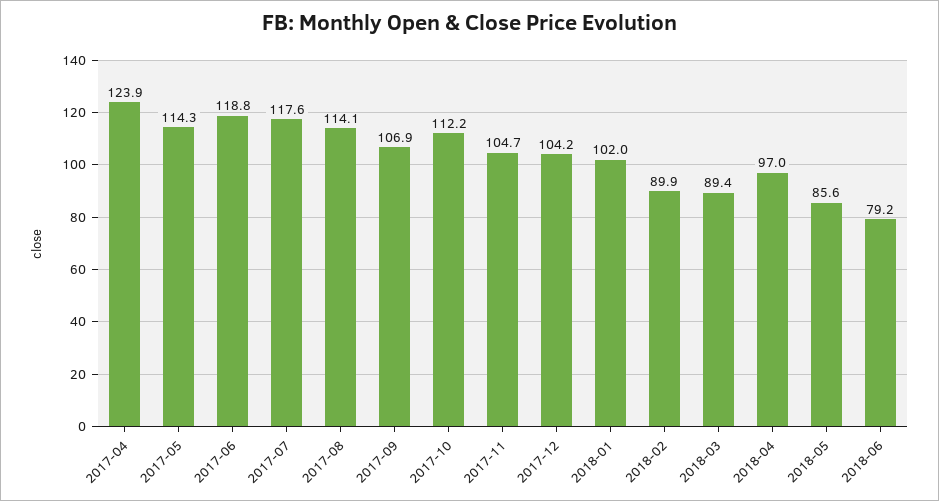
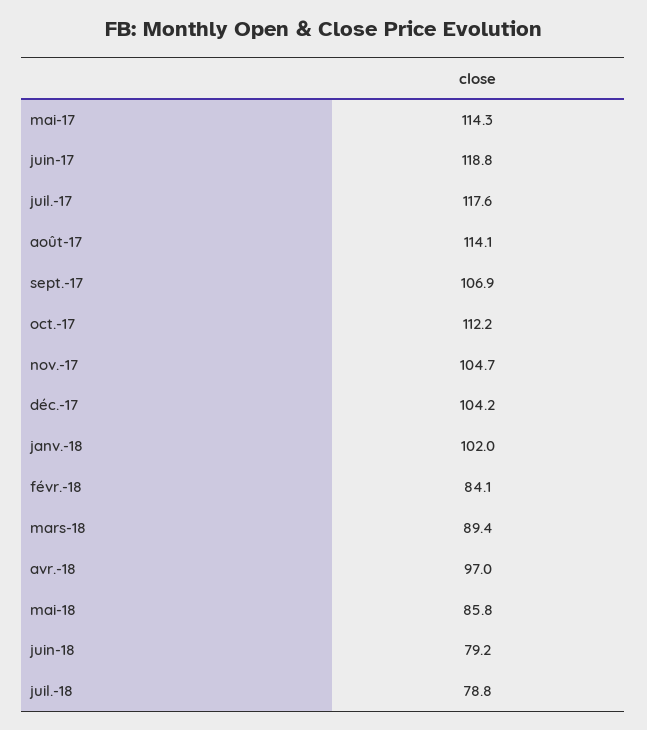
2017-04: 123.9 -> none
2018-02: 89.9 -> 84.1
2018-05: 85.6 -> 85.8
juil.-18: none -> 78.8

